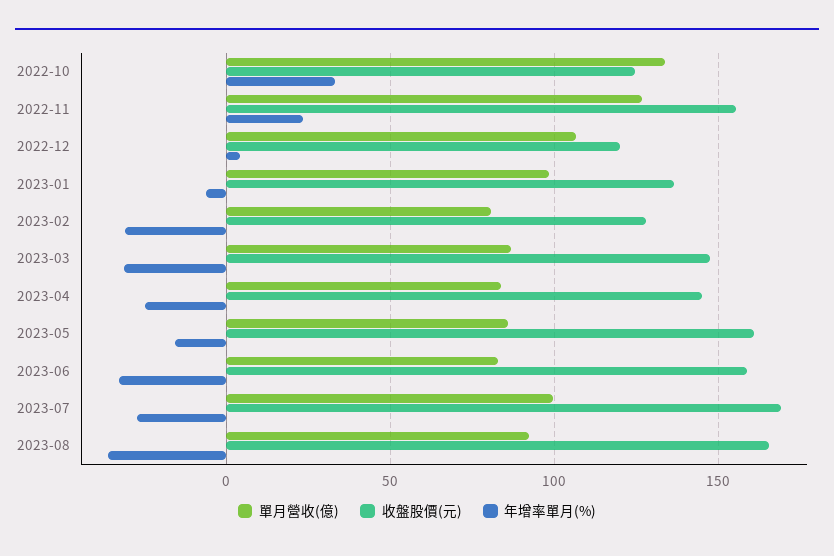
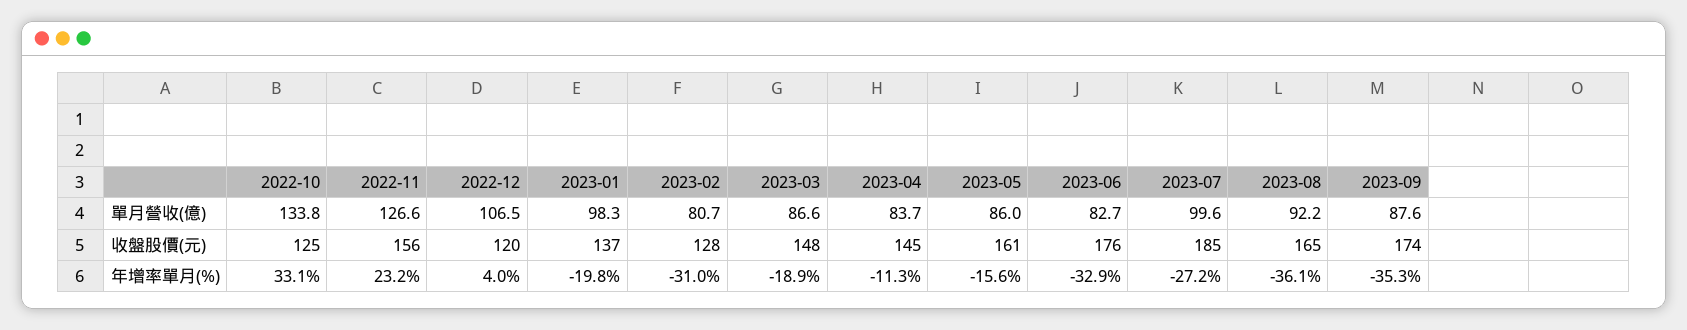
年增率單月(%), 2023-01: -5 -> -19.8
年增率單月(%), 2023-03: -30 -> -18.9
年增率單月(%), 2023-04: -25 -> -11.3
收盤股價(元), 2023-06: 160 -> 176
收盤股價(元), 2023-07: 170 -> 185
單月營收(億), 2023-09: none -> 87.6
收盤股價(元), 2023-09: none -> 174
年增率單月(%), 2023-09: none -> -35.3

